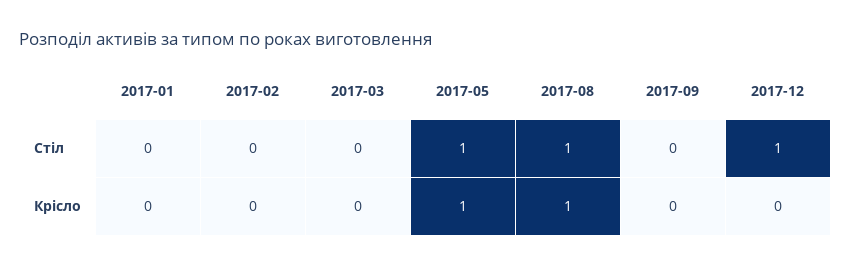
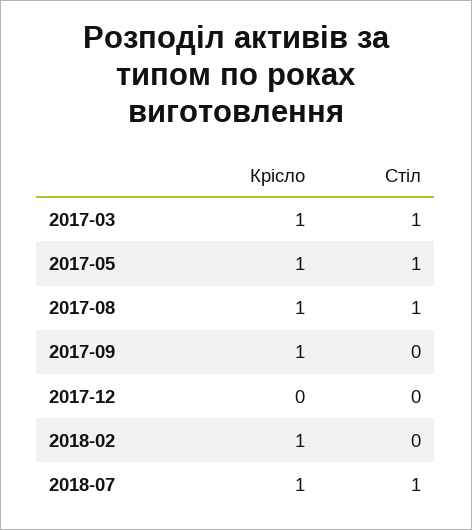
2017-01, Стіл: 0 -> none
2017-02, Стіл: 0 -> none
2017-03, Стіл: 0 -> 1
2017-12, Стіл: 1 -> 0
2017-01, Крісло: 0 -> none
2017-02, Крісло: 0 -> none
2017-03, Крісло: 0 -> 1
2017-09, Крісло: 0 -> 1
2018-02, Крісло: none -> 1
2018-02, Стіл: none -> 0
2018-07, Крісло: none -> 1
2018-07, Стіл: none -> 1

